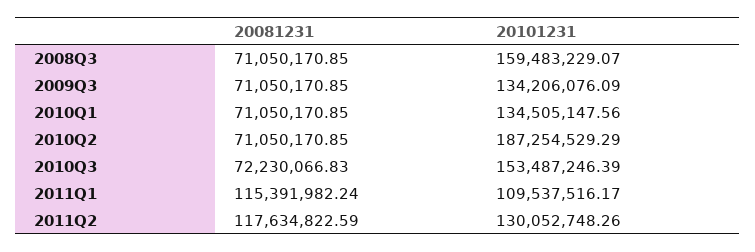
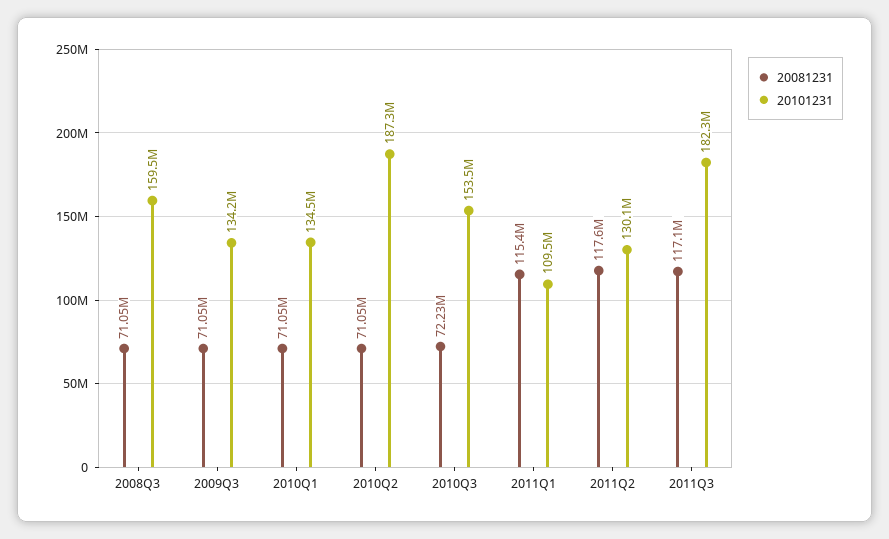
20081231, 2011Q3: none -> 117100000
20101231, 2011Q3: none -> 182300000

